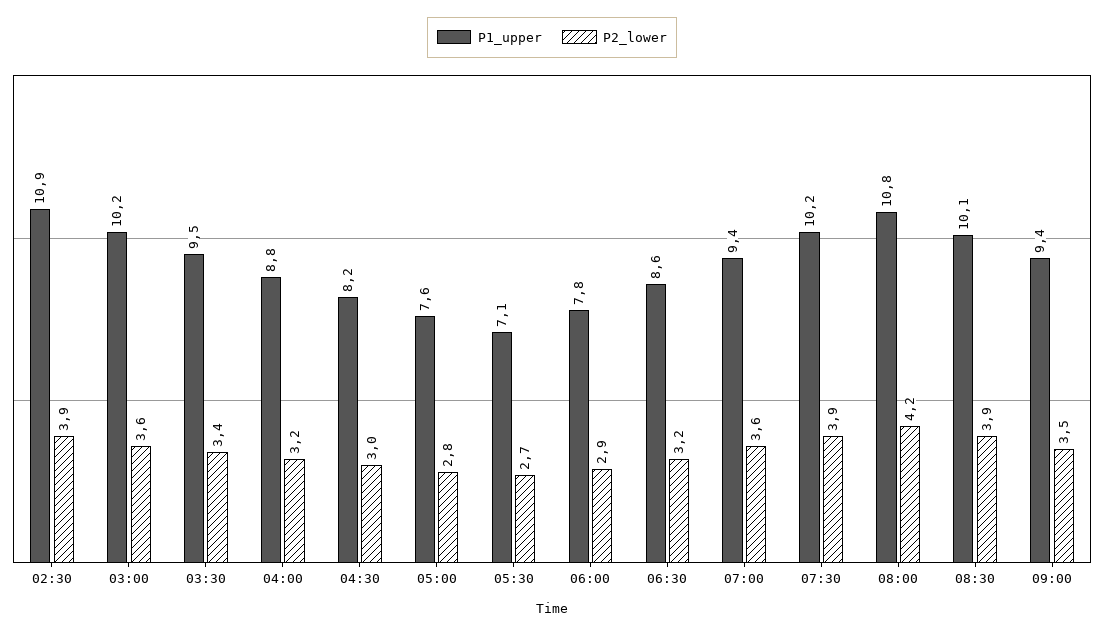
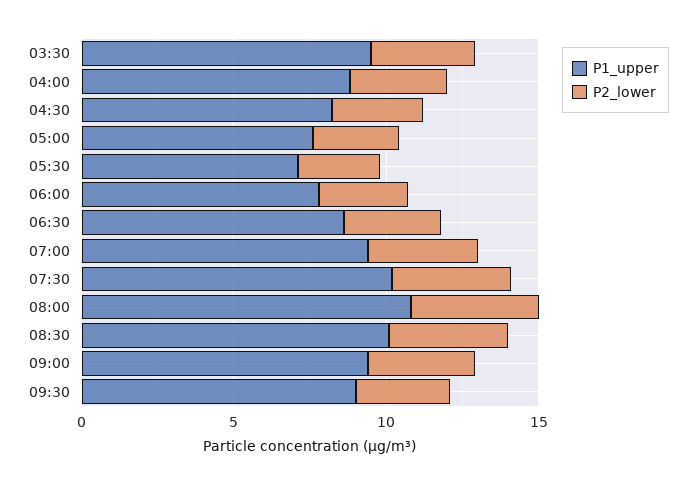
P1_upper, 02:30: 10.9 -> none
P2_lower, 02:30: 3.9 -> none
P1_upper, 03:00: 10.2 -> none
P2_lower, 03:00: 3.6 -> none
P1_upper, 09:30: none -> 9
P2_lower, 09:30: none -> 3

